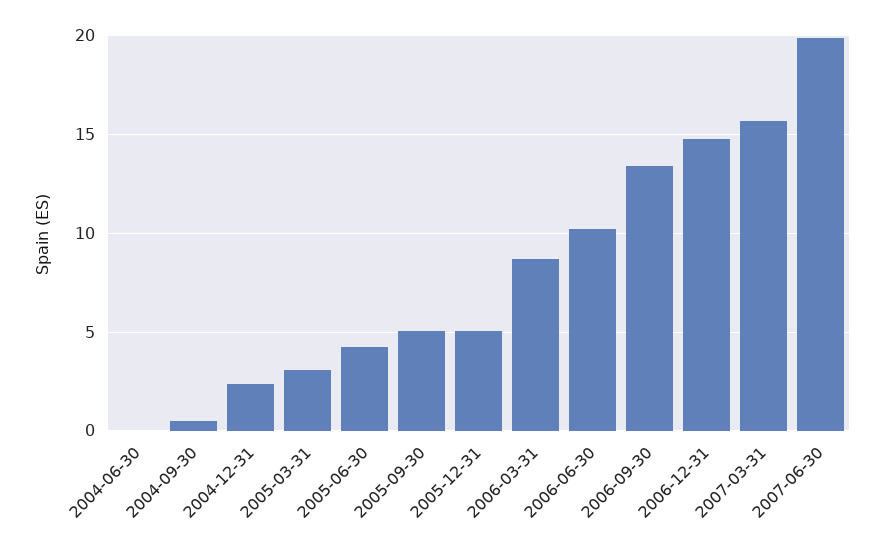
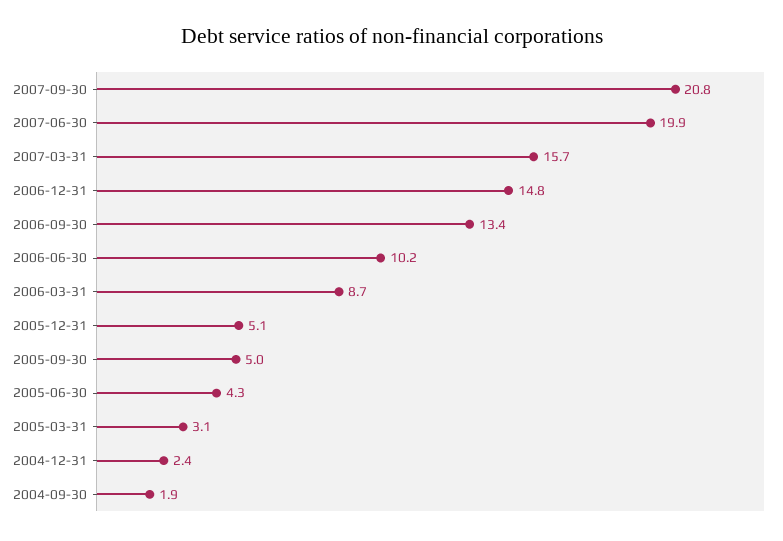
2004-06-30: 0 -> none
2004-09-30: 0.5 -> 1.9
2007-09-30: none -> 20.8

